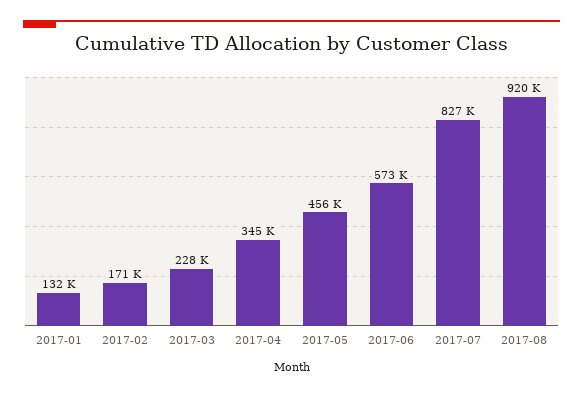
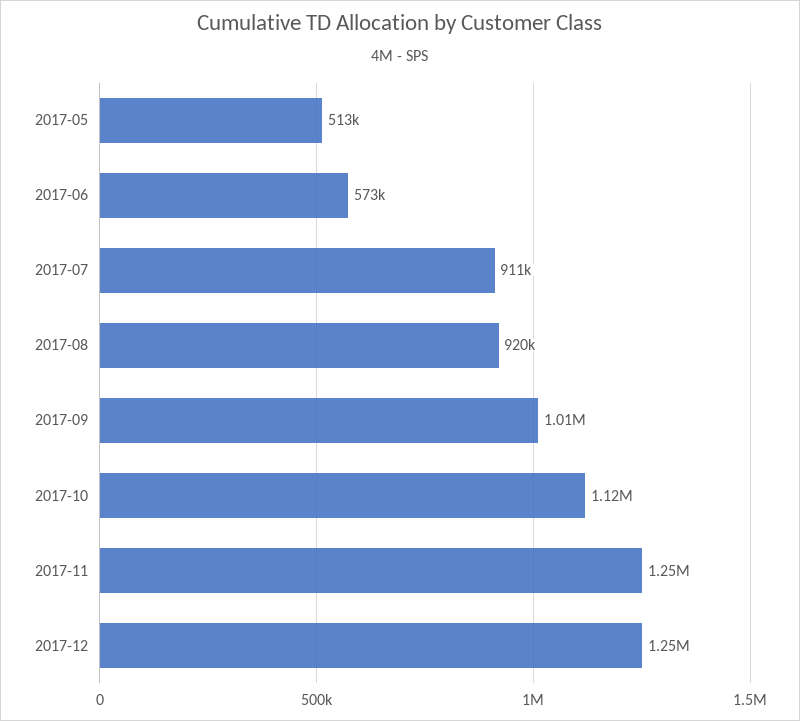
2017-01: 132000 -> none
2017-02: 171000 -> none
2017-03: 228000 -> none
2017-04: 345000 -> none
2017-05: 456000 -> 513000
2017-07: 827000 -> 911000
2017-09: none -> 1010000
2017-10: none -> 1120000
2017-11: none -> 1250000
2017-12: none -> 1250000

